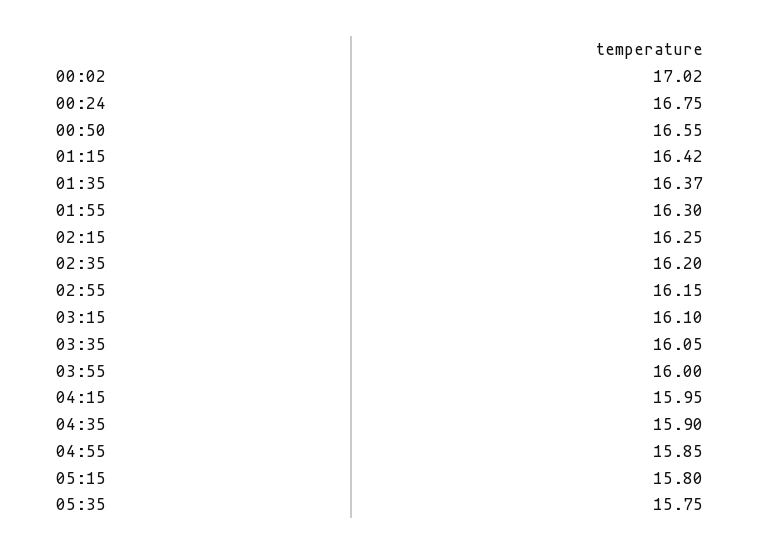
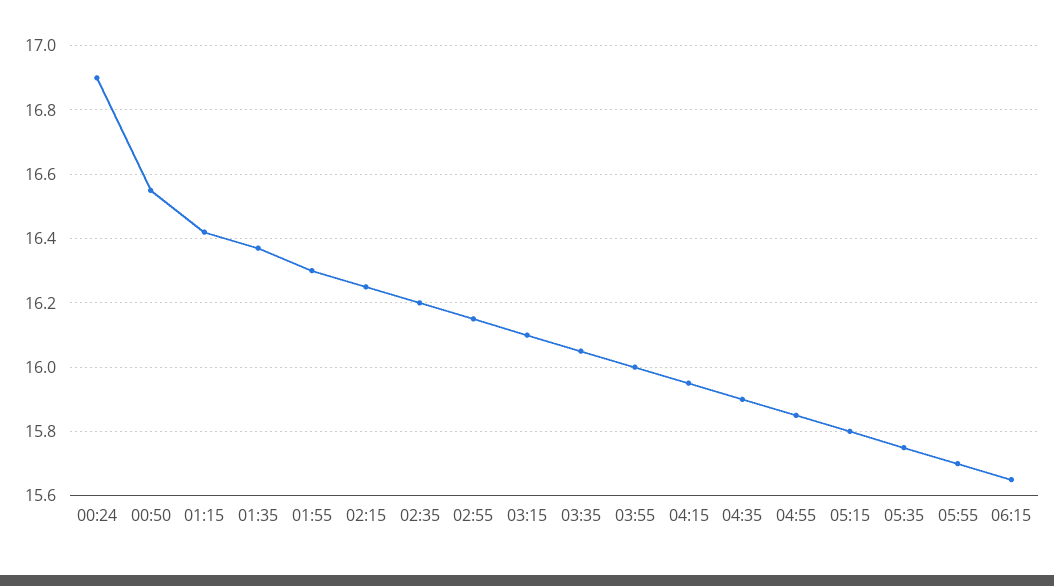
00:02: 17.02 -> none
00:24: 16.75 -> 16.9
05:55: none -> 15.7
06:15: none -> 15.65

